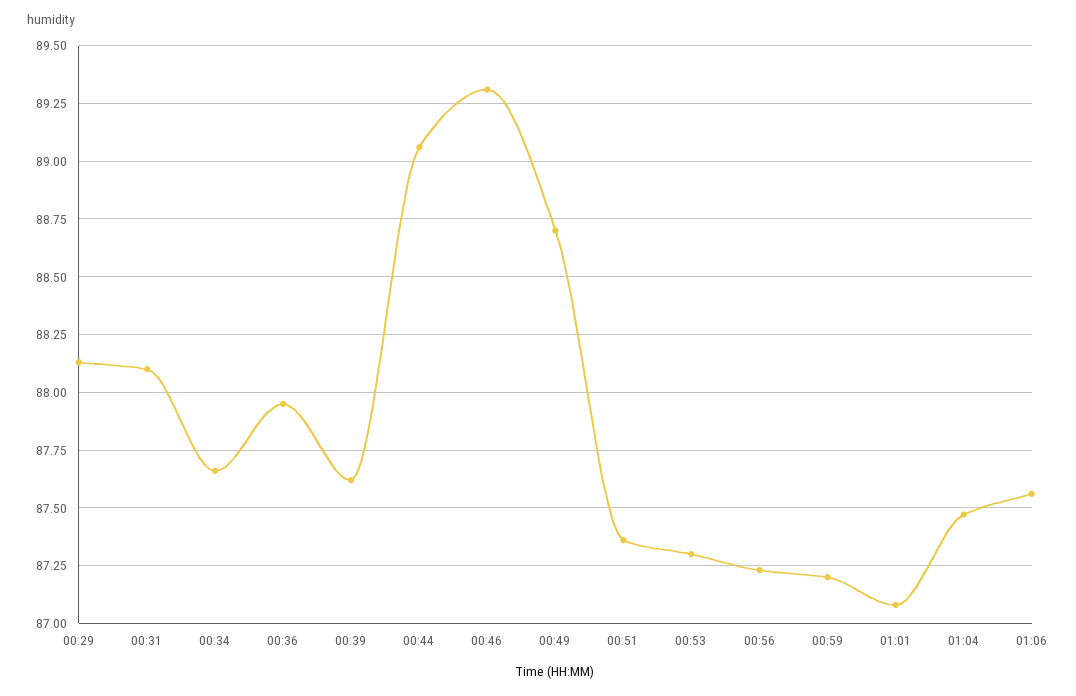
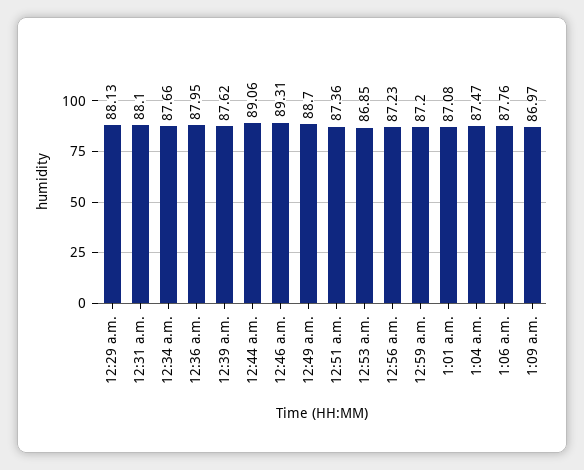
00:53: 87.3 -> 86.85
01:06: 87.55 -> 87.76
1:09 a.m.: none -> 86.97

